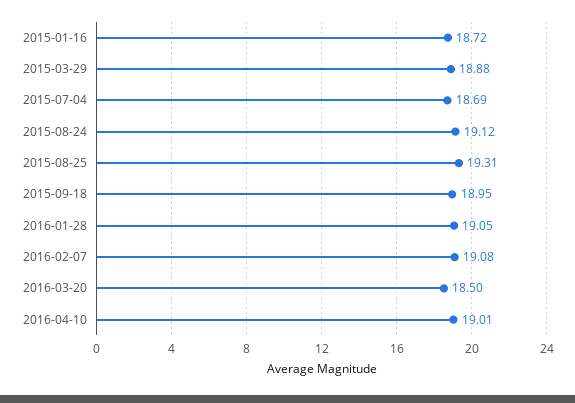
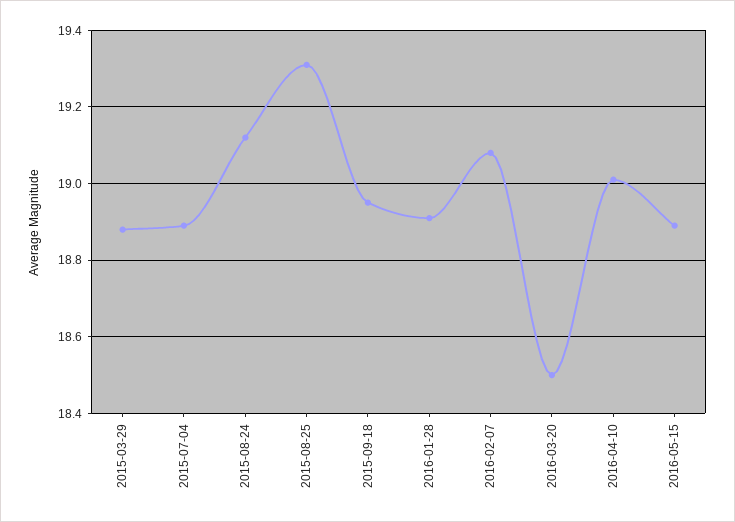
2015-01-16: 18.72 -> none
2015-07-04: 18.69 -> 18.9
2016-01-28: 19.05 -> 18.9
2016-05-15: none -> 18.9

